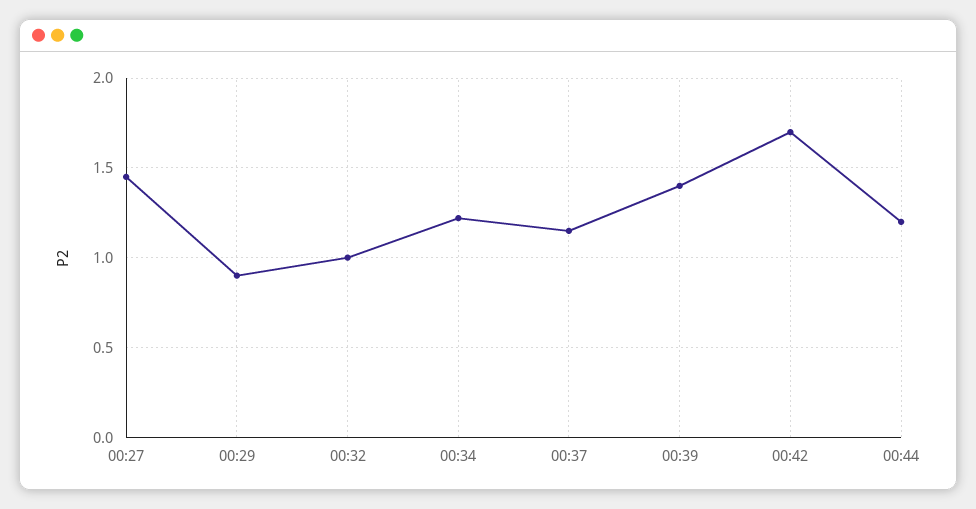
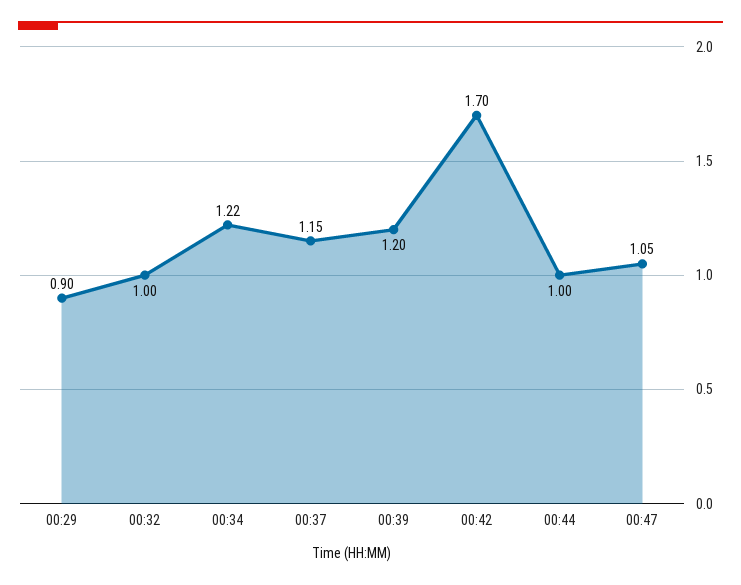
00:27: 1.45 -> none
00:39: 1.4 -> 1.2
00:44: 1.2 -> 1
00:47: none -> 1.05

